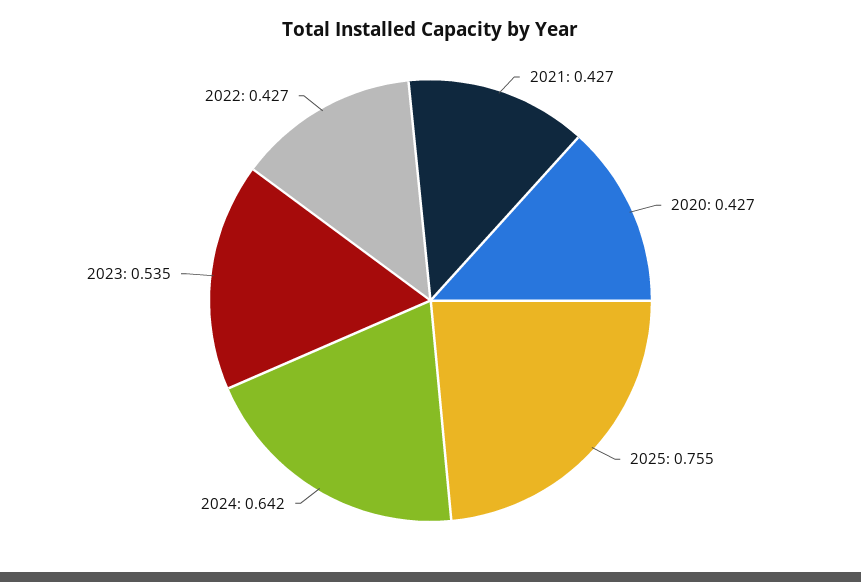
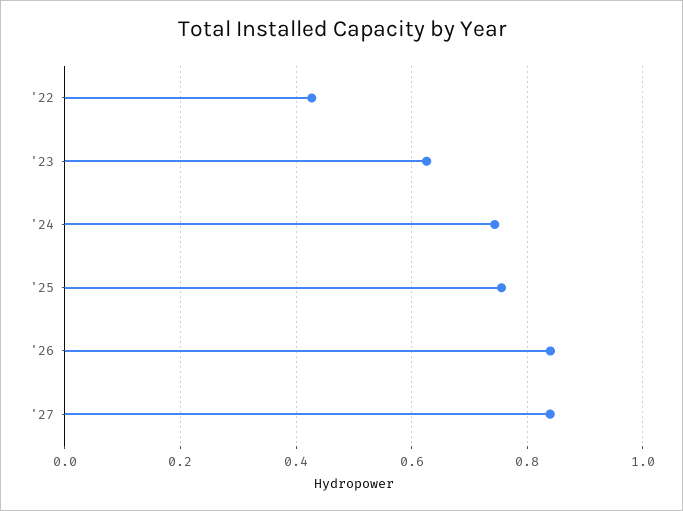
2021: 0.427 -> none
2020: 0.427 -> none
2024: 0.642 -> 0.74
2023: 0.535 -> 0.62
'26: none -> 0.84
'27: none -> 0.84

